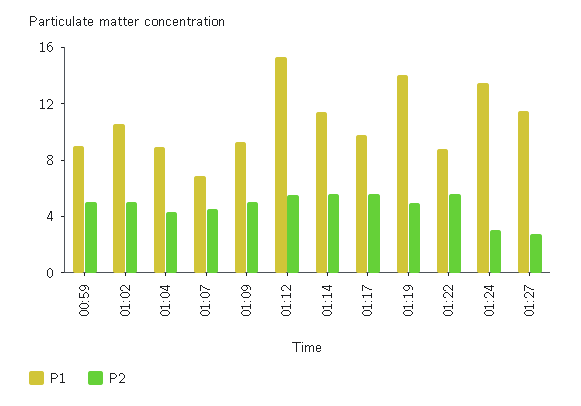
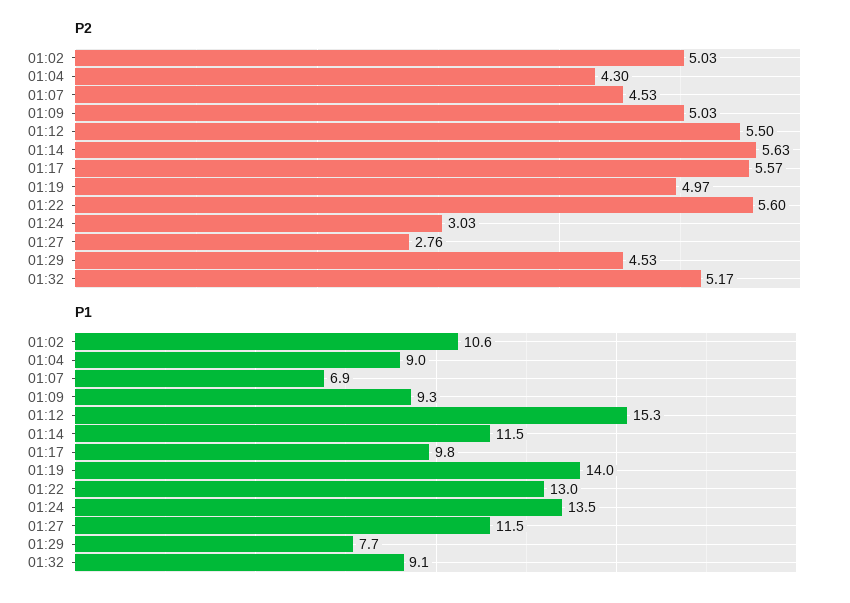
P1, 00:59: 9 -> none
P2, 00:59: 5 -> none
P1, 01:22: 9 -> 13
P2, 01:29: none -> 4.53
P2, 01:32: none -> 5.17
P1, 01:29: none -> 7.7
P1, 01:32: none -> 9.1

